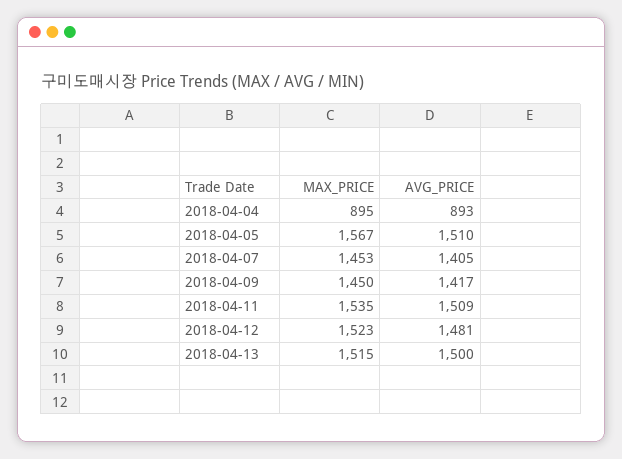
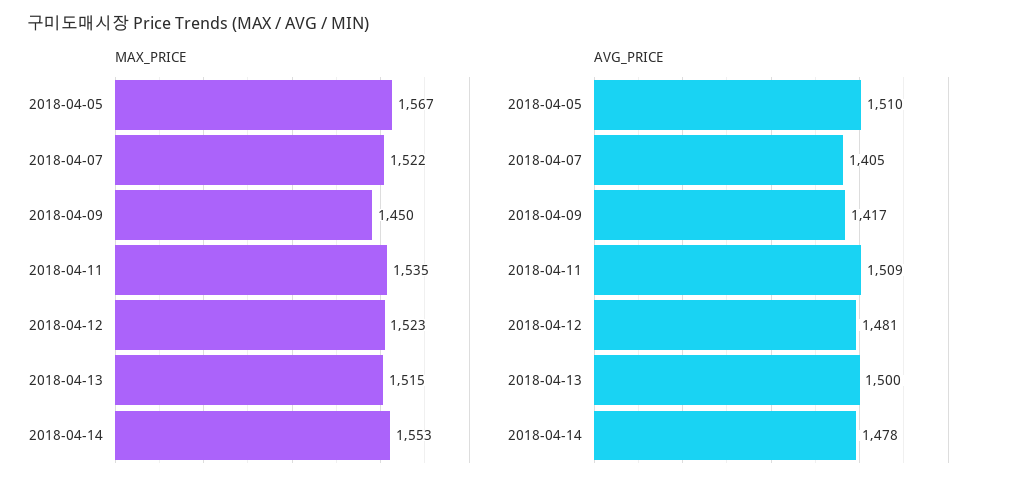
MAX_PRICE, 2018-04-04: 895 -> none
AVG_PRICE, 2018-04-04: 893 -> none
MAX_PRICE, 2018-04-07: 1453 -> 1522
MAX_PRICE, 2018-04-14: none -> 1553
AVG_PRICE, 2018-04-14: none -> 1478

